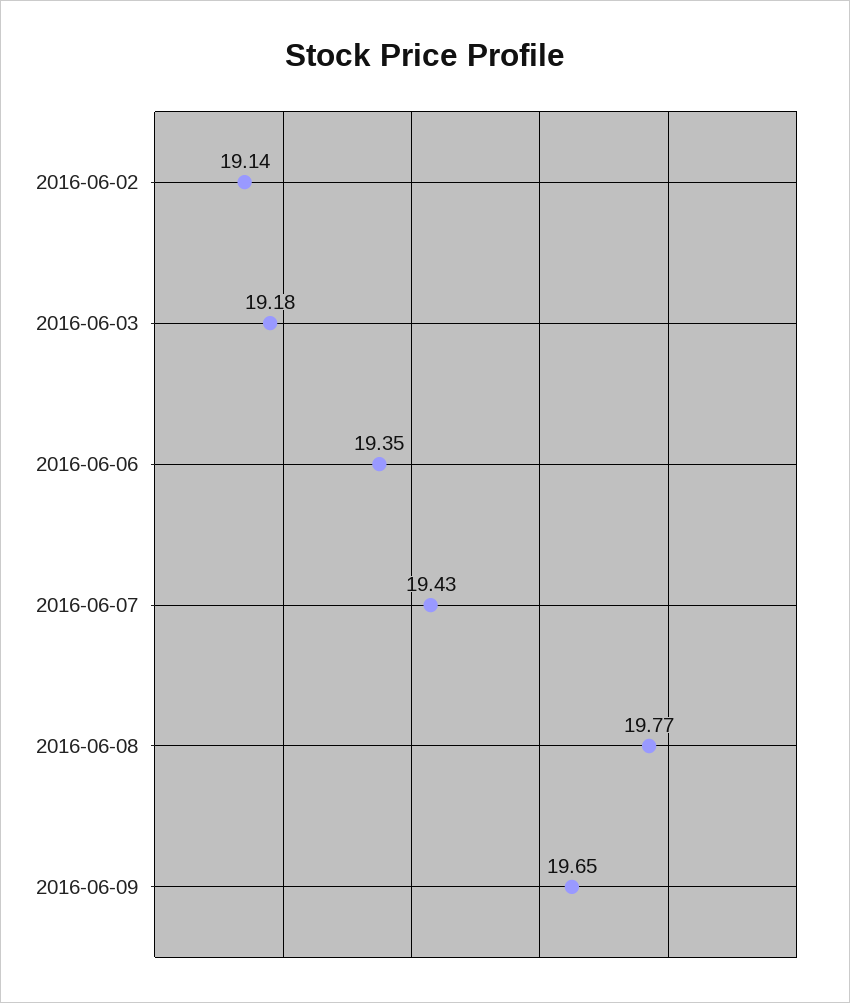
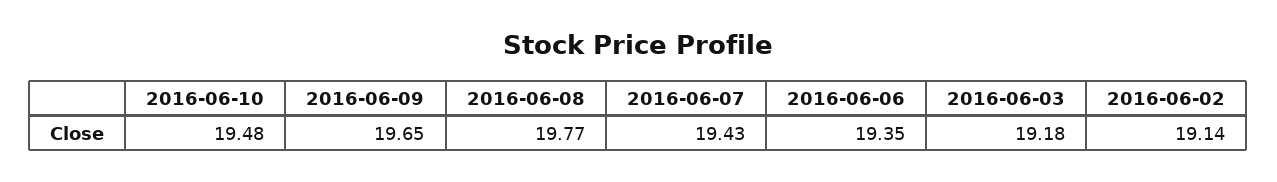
2016-06-10: none -> 19.48

